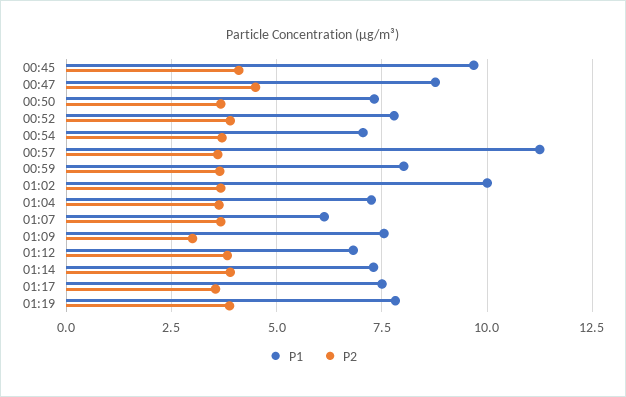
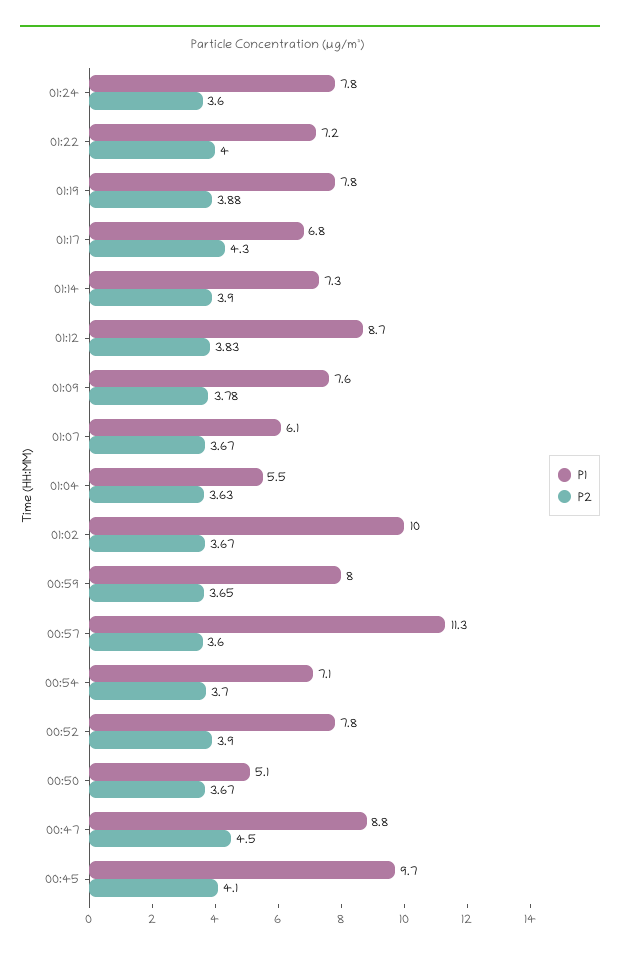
P1, 00:50: 7.25 -> 5.1
P1, 01:04: 7.25 -> 5.5
P2, 01:09: 3 -> 3.78
P1, 01:12: 6.75 -> 8.7
P1, 01:17: 7.5 -> 6.8
P2, 01:17: 3.5 -> 4.3
P1, 01:24: none -> 7.8
P2, 01:24: none -> 3.6
P1, 01:22: none -> 7.2
P2, 01:22: none -> 4

